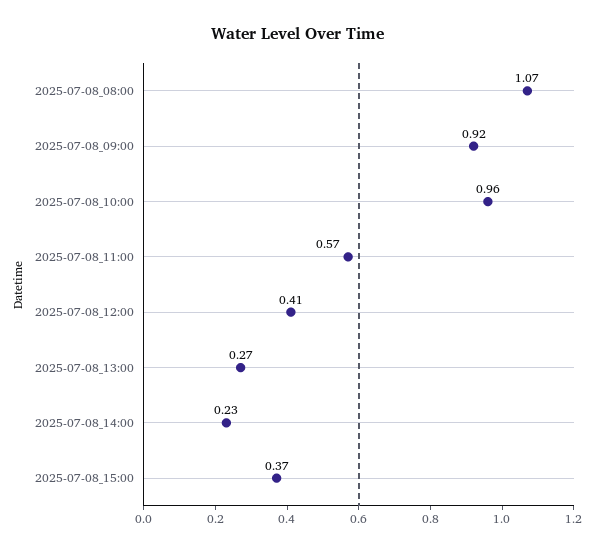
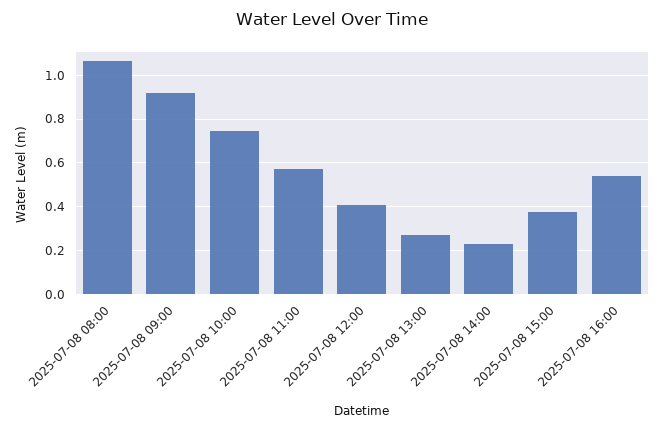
2025-07-08_10:00: 0.96 -> 0.75
2025-07-08 16:00: none -> 0.55

